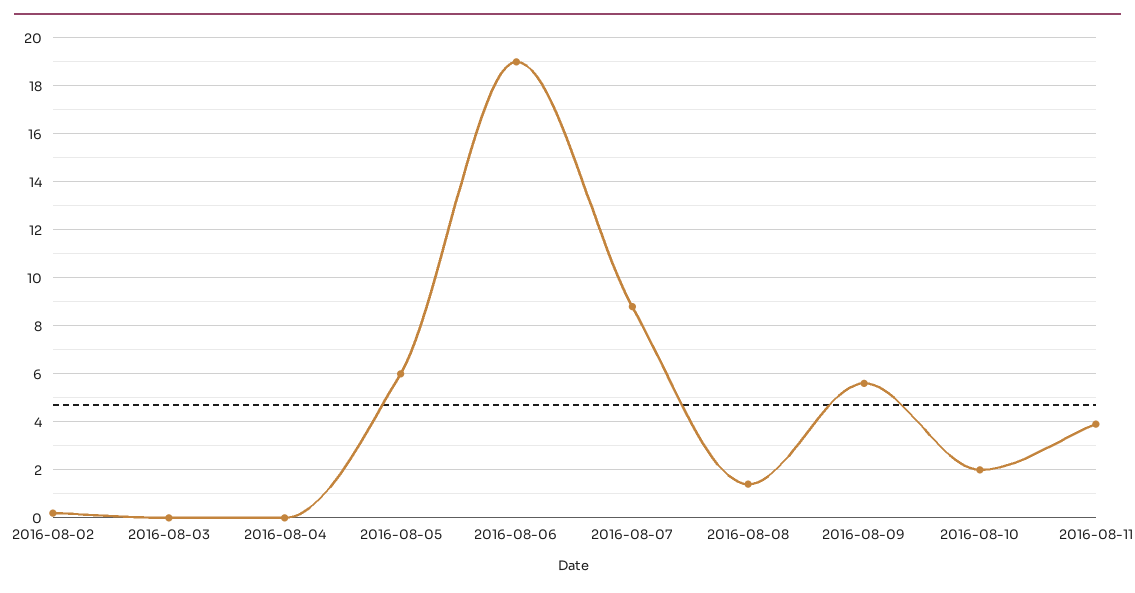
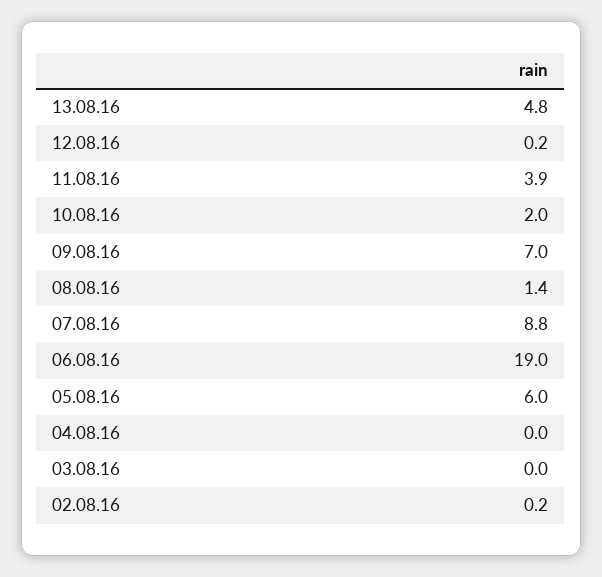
2016-08-09: 5.5 -> 7
13.08.16: none -> 4.8
12.08.16: none -> 0.2

